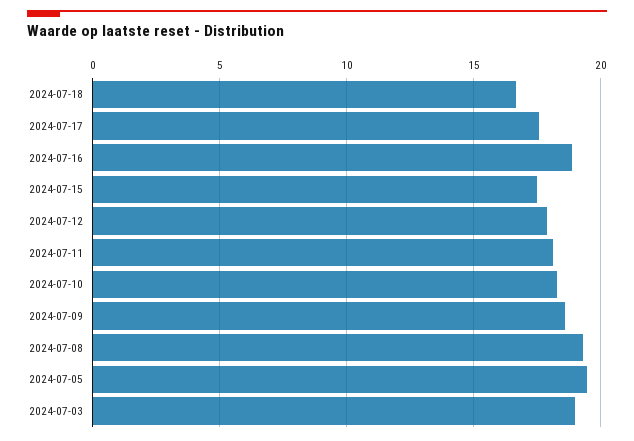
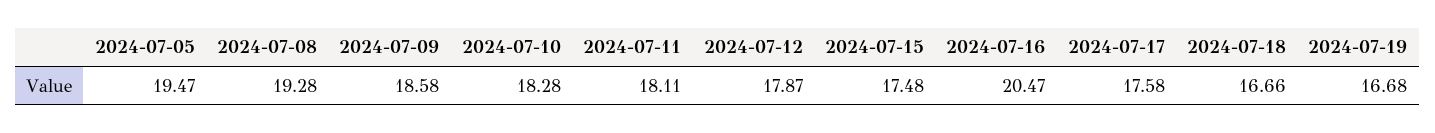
2024-07-16: 19 -> 20.47
2024-07-03: 19 -> none
2024-07-19: none -> 16.68

